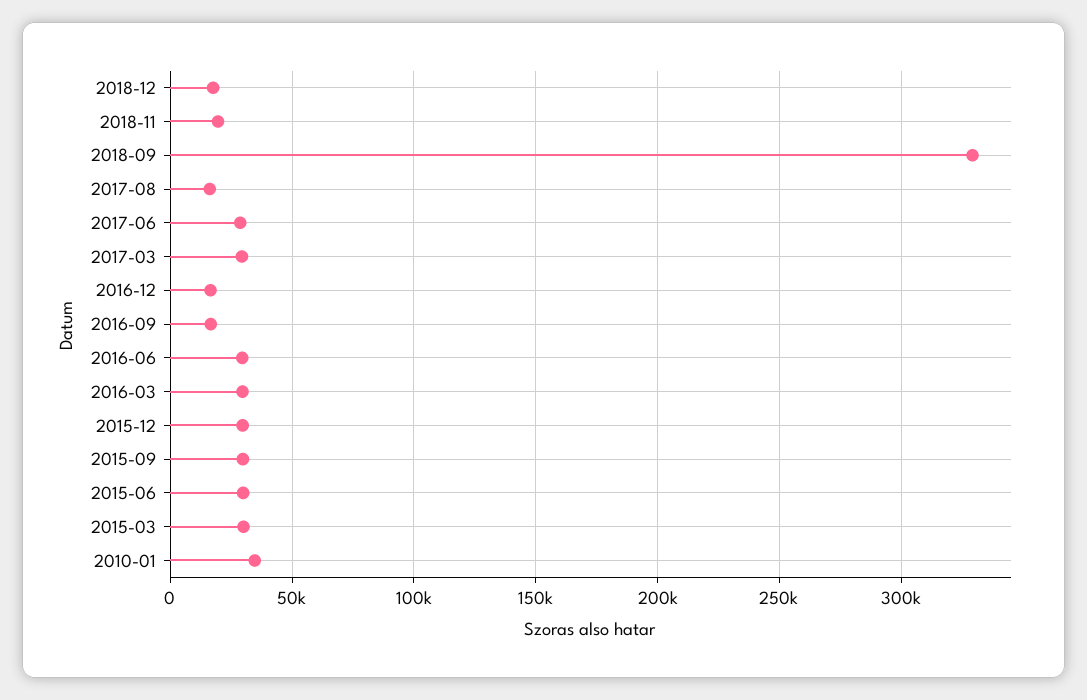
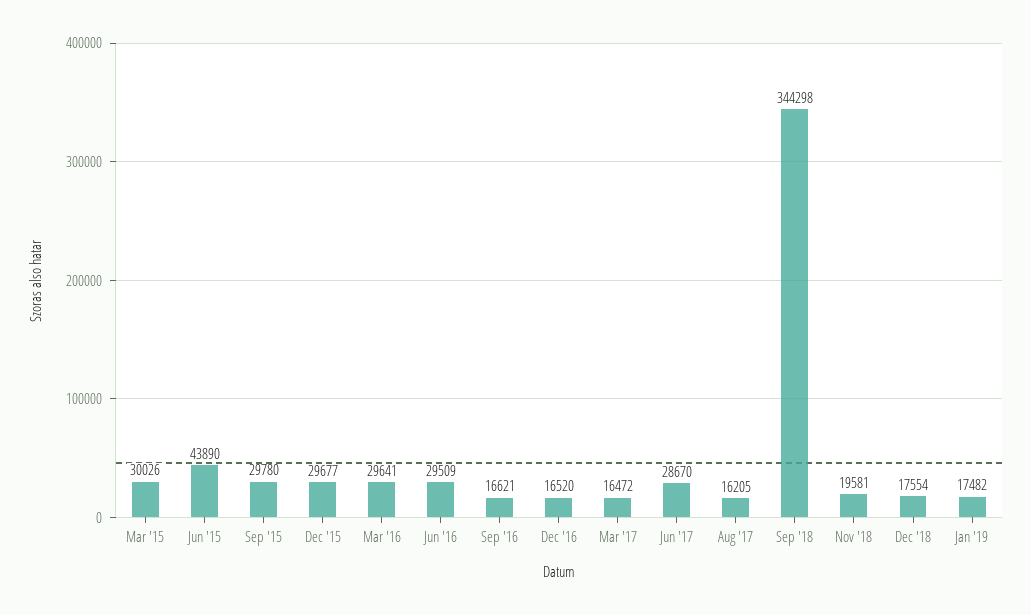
2018-09: 330000 -> 344298
2017-03: 30000 -> 16472
2015-06: 30000 -> 43890
2010-01: 35000 -> none
Jan '19: none -> 17482

